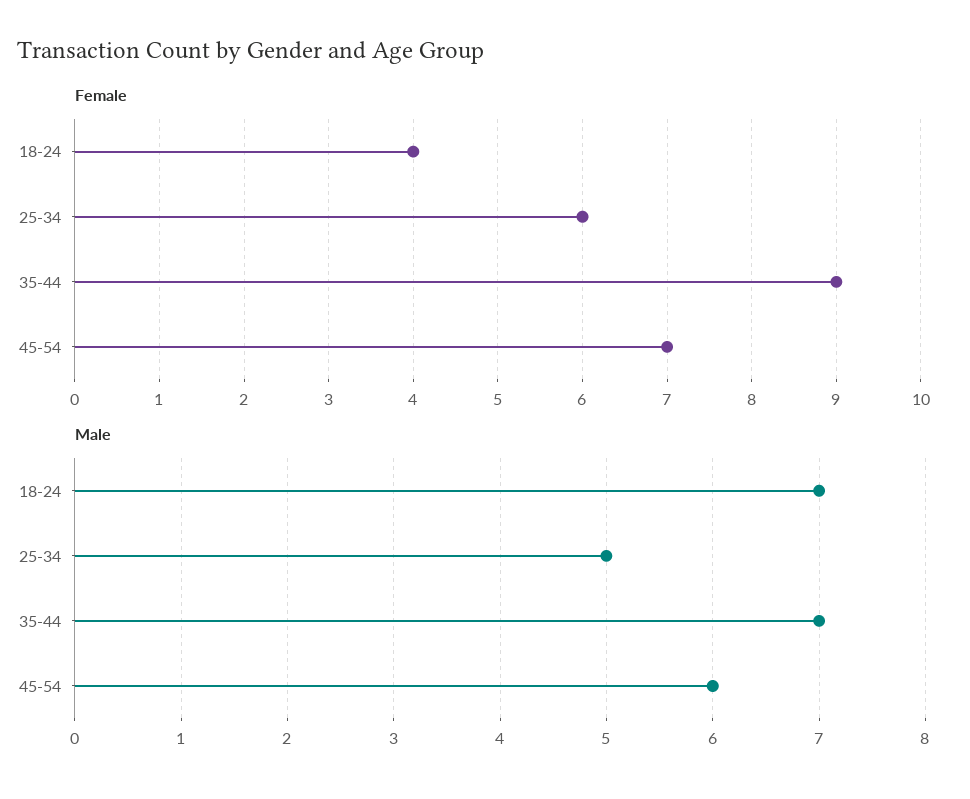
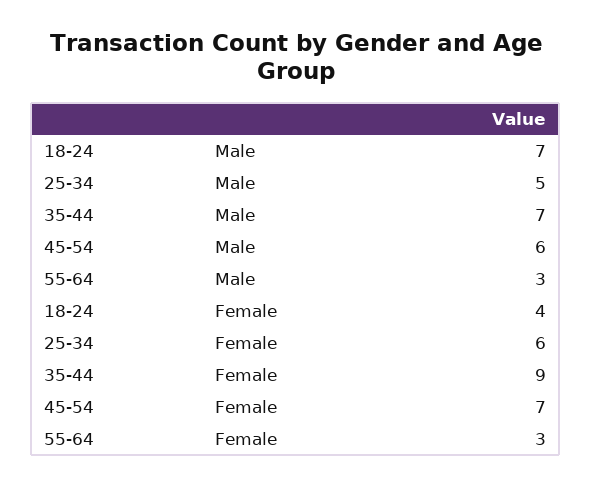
Male, 55-64: none -> 3
Female, 55-64: none -> 3

